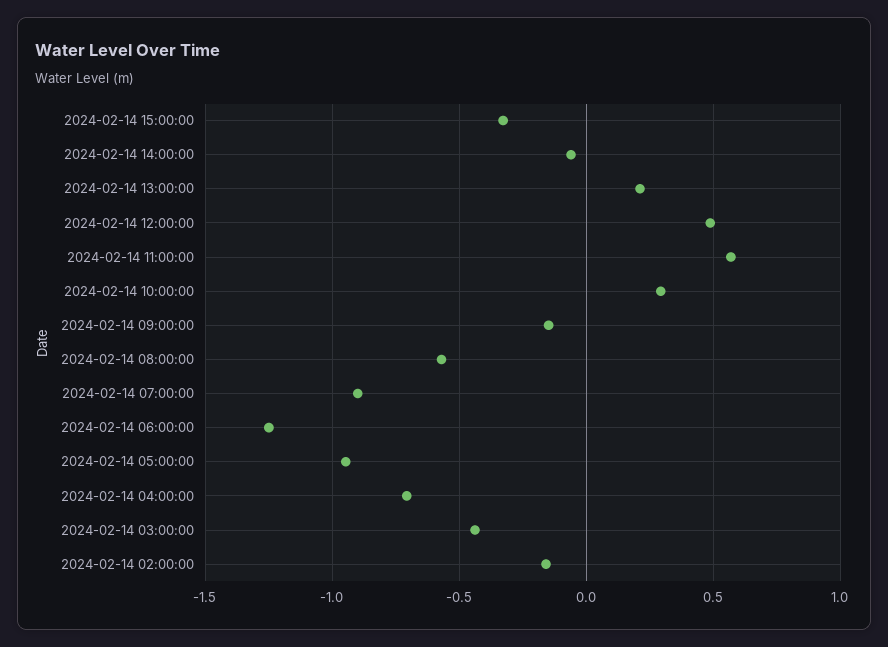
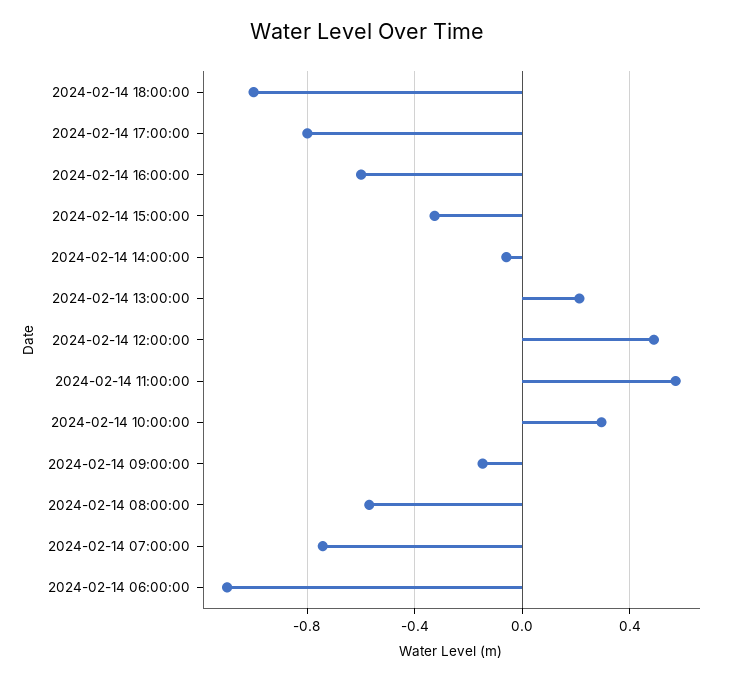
2024-02-14 07:00:00: -0.9 -> -0.75
2024-02-14 06:00:00: -1.25 -> -1.1
2024-02-14 05:00:00: -0.95 -> none
2024-02-14 04:00:00: -0.7 -> none
2024-02-14 03:00:00: -0.45 -> none
2024-02-14 02:00:00: -0.15 -> none
2024-02-14 18:00:00: none -> -1
2024-02-14 17:00:00: none -> -0.8
2024-02-14 16:00:00: none -> -0.6

